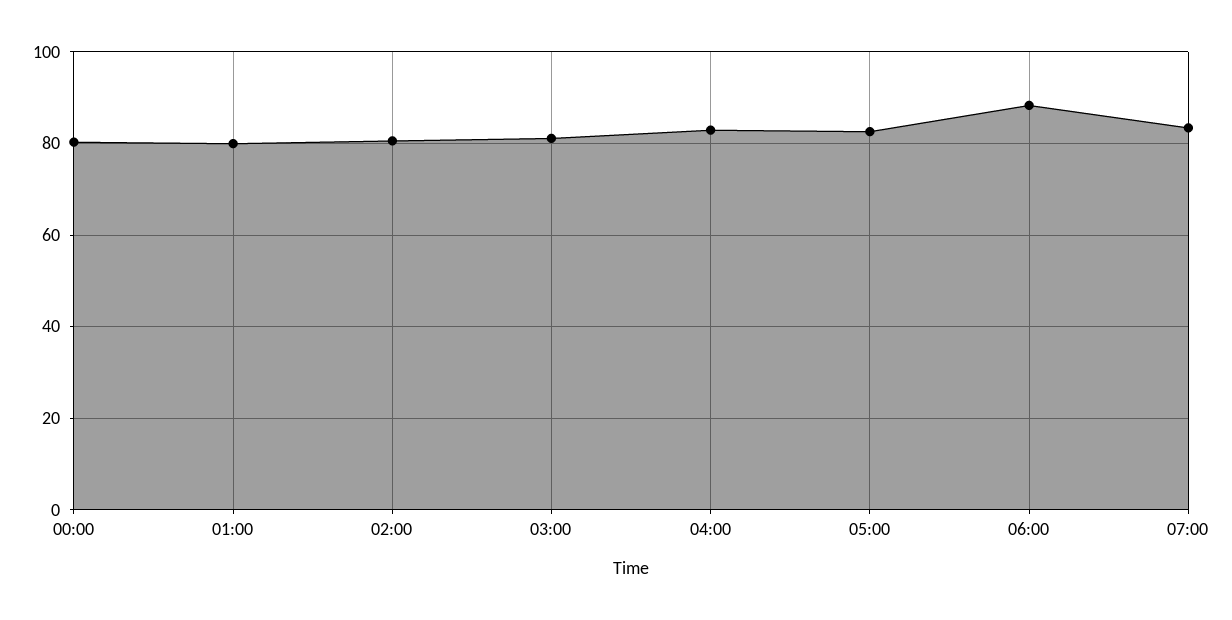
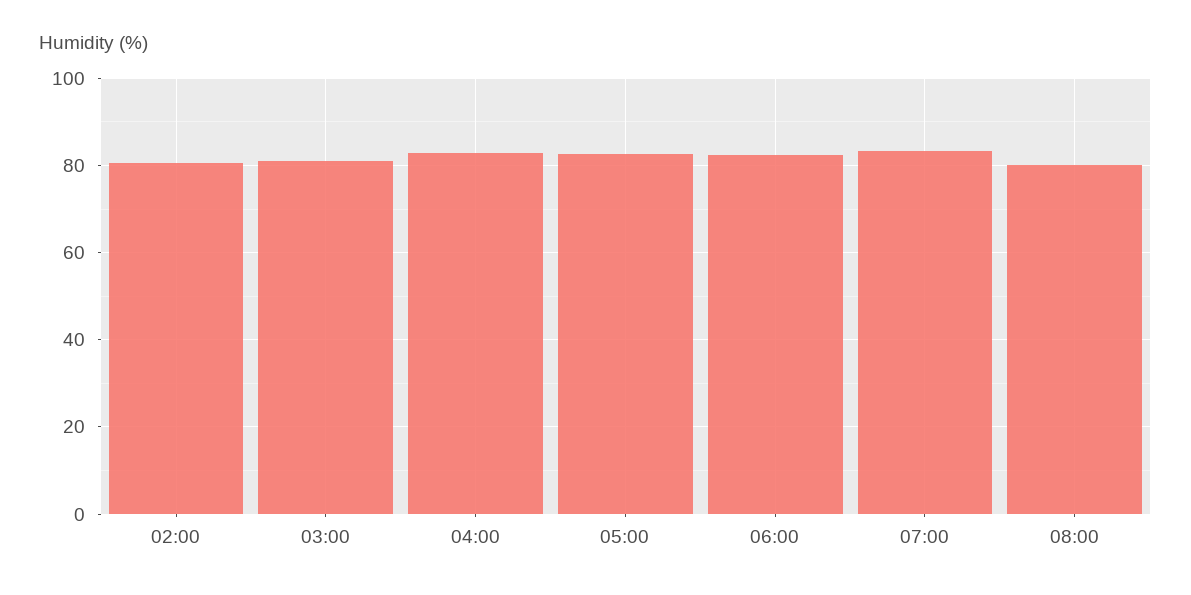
00:00: 80 -> none
01:00: 80 -> none
06:00: 88 -> 82
08:00: none -> 80

